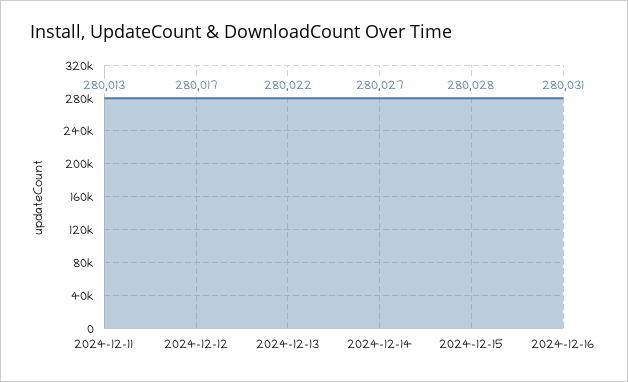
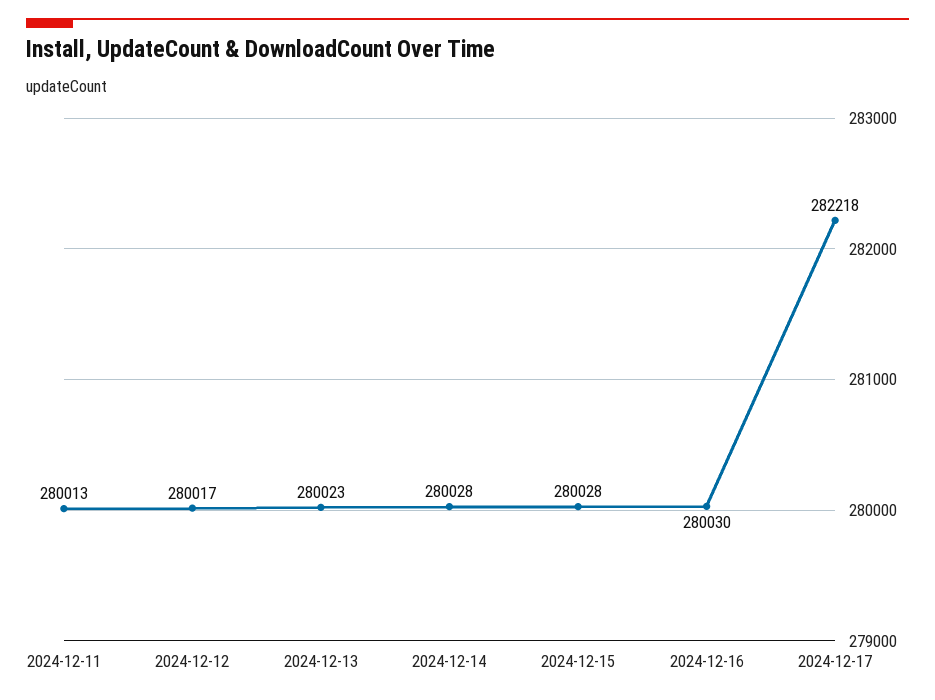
2024-12-13: 280022 -> 280023
2024-12-14: 280027 -> 280028
2024-12-16: 280031 -> 280030
2024-12-17: none -> 282218

